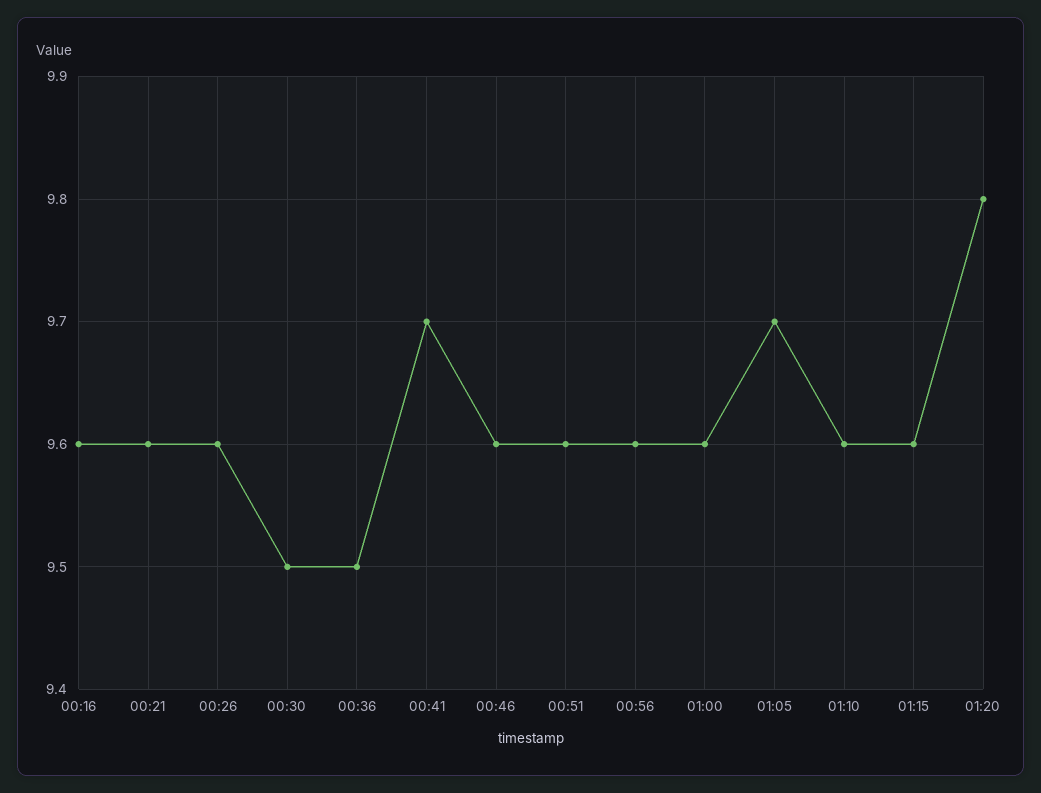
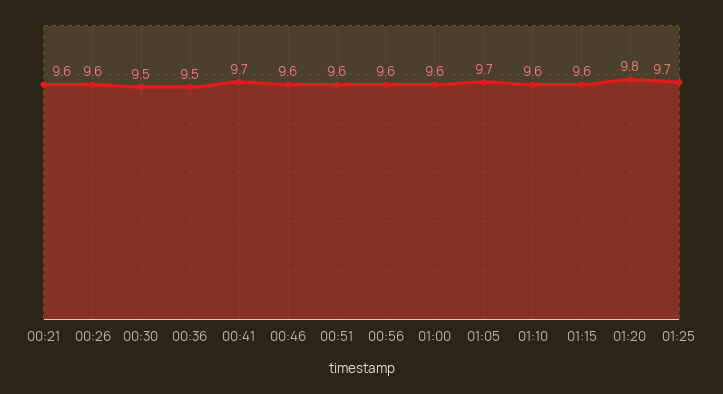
00:16: 9.6 -> none
01:25: none -> 9.7

